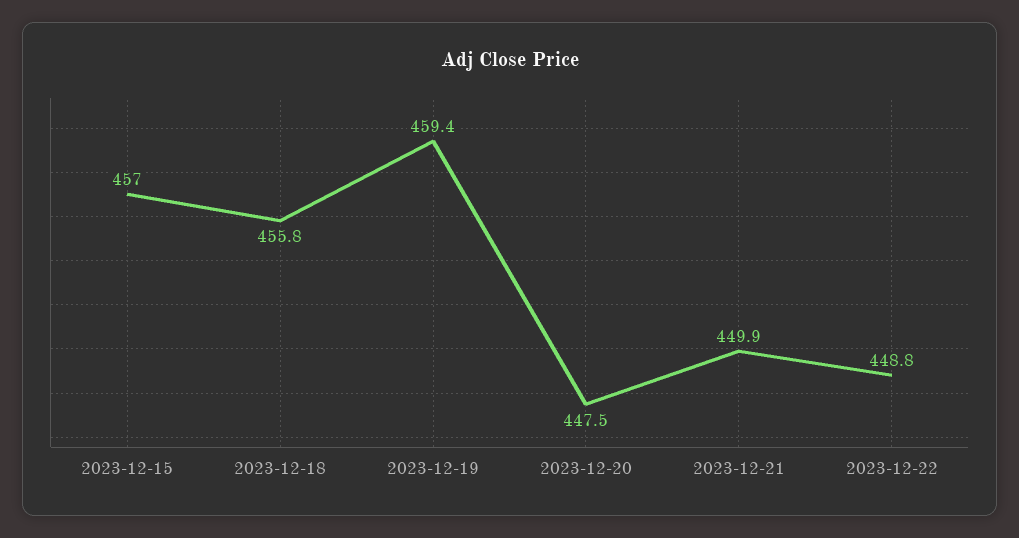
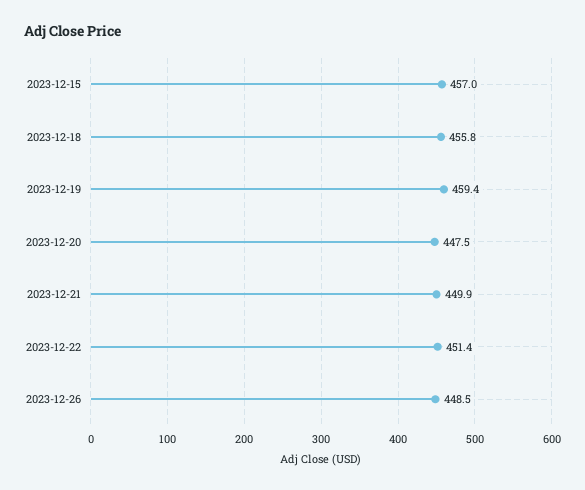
2023-12-22: 448.8 -> 451.4
2023-12-26: none -> 448.5

